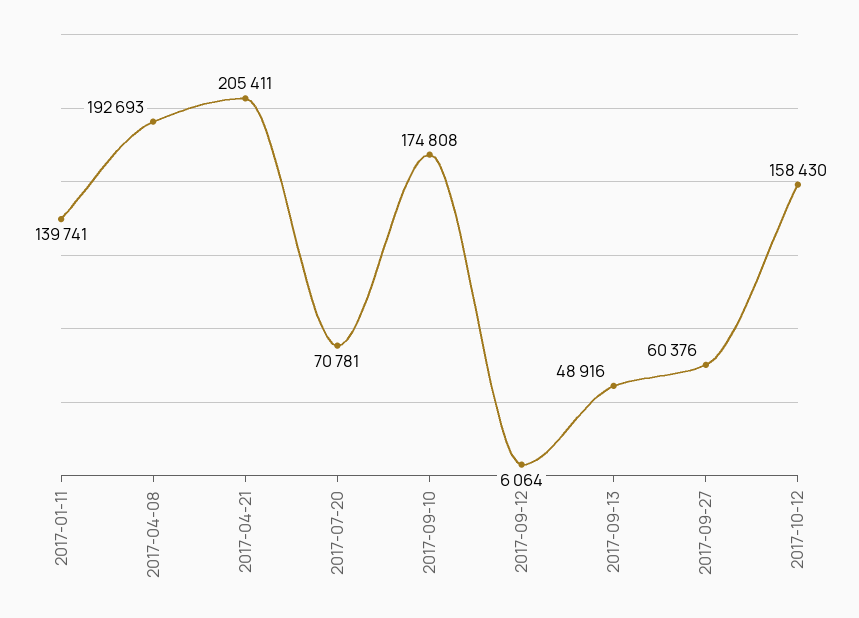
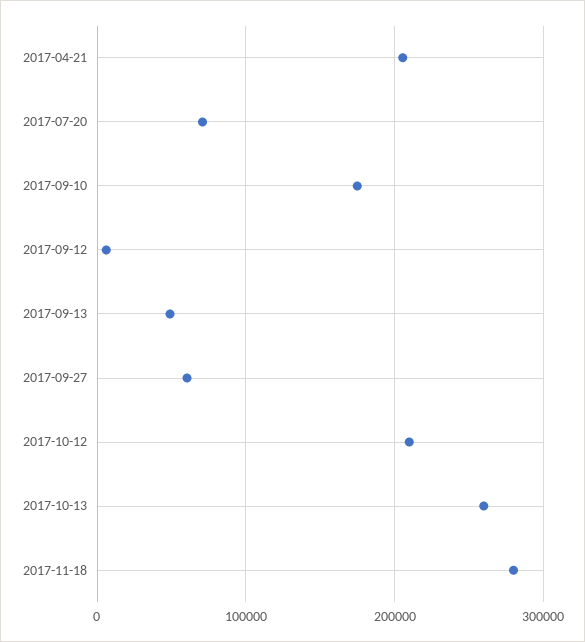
2017-01-11: 139741 -> none
2017-04-08: 192693 -> none
2017-10-12: 158430 -> 210000
2017-10-13: none -> 260000
2017-11-18: none -> 280000

